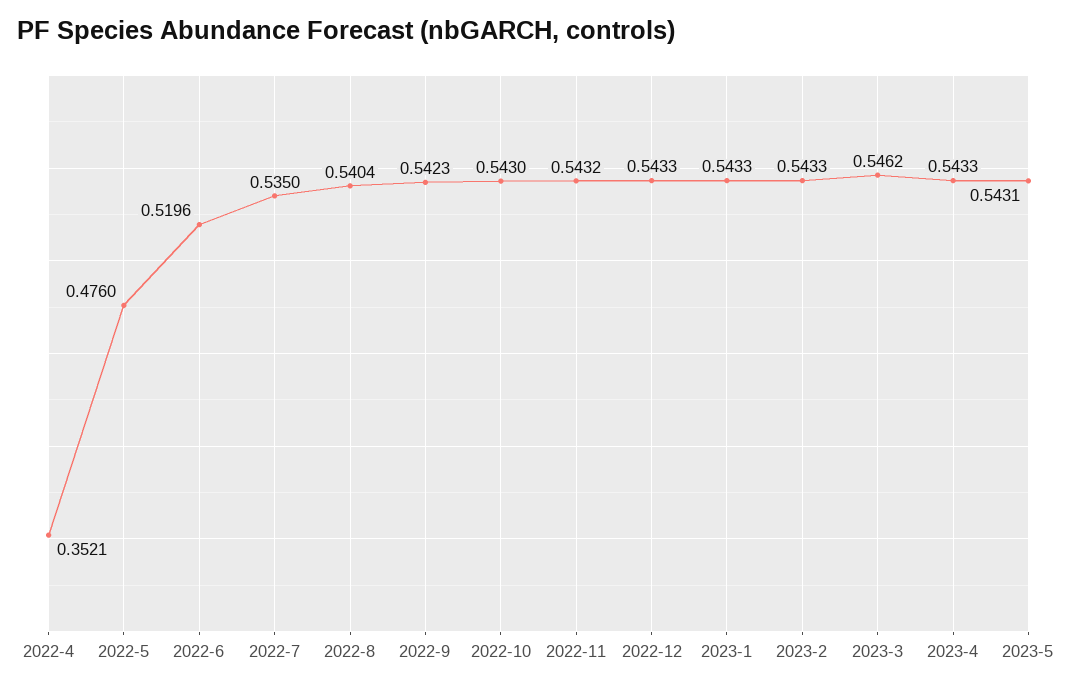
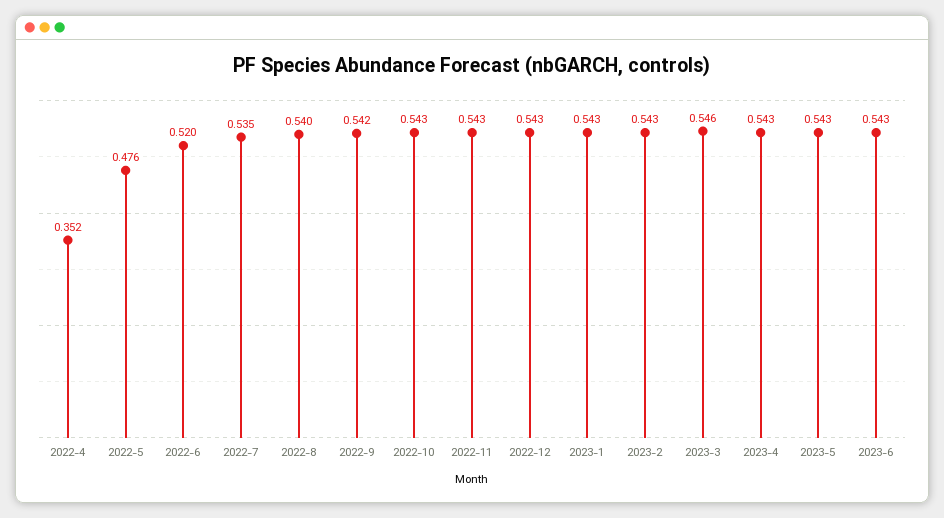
2023-6: none -> 0.543

